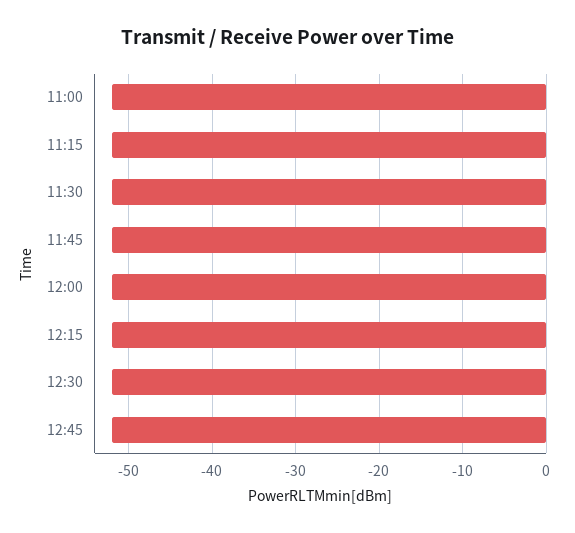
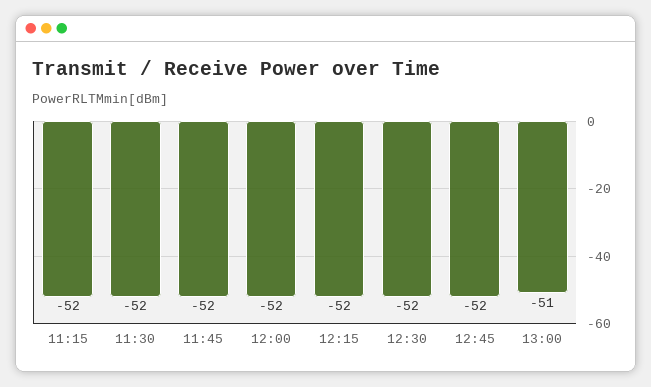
11:00: -52 -> none
13:00: none -> -51

